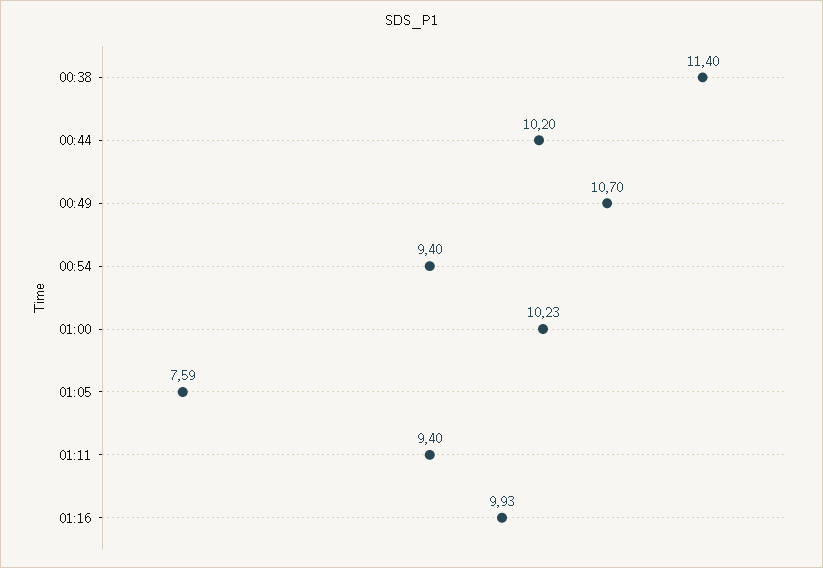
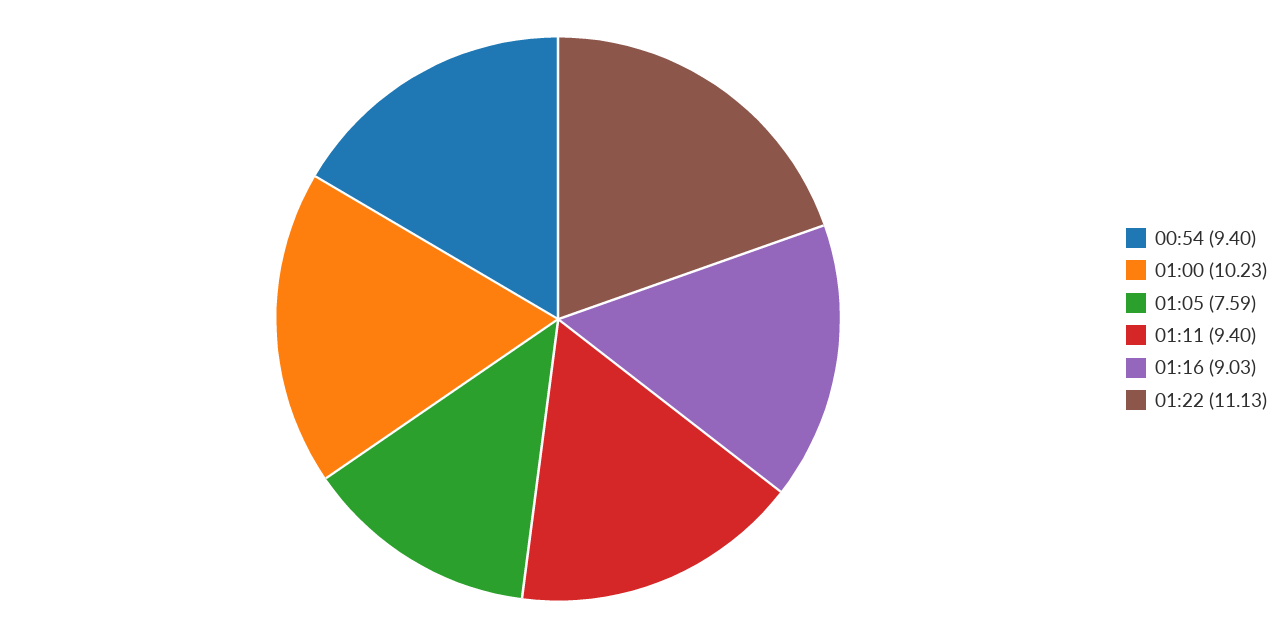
00:38: 11.4 -> none
00:44: 10.2 -> none
00:49: 10.7 -> none
01:16: 9.93 -> 9.03
01:22: none -> 11.13

